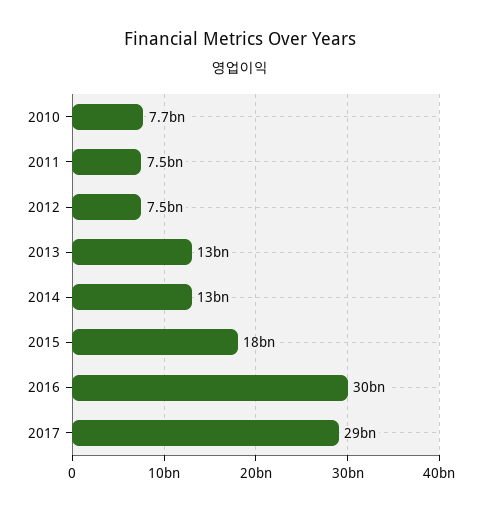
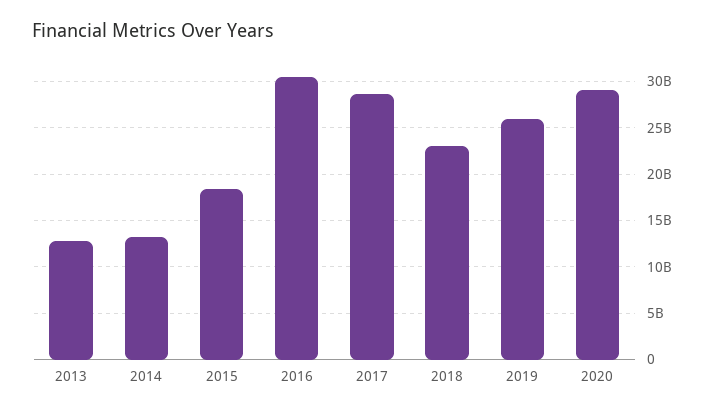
2010: 7700000000 -> none
2011: 7500000000 -> none
2012: 7500000000 -> none
2018: none -> 23000000000
2019: none -> 26000000000
2020: none -> 29000000000

